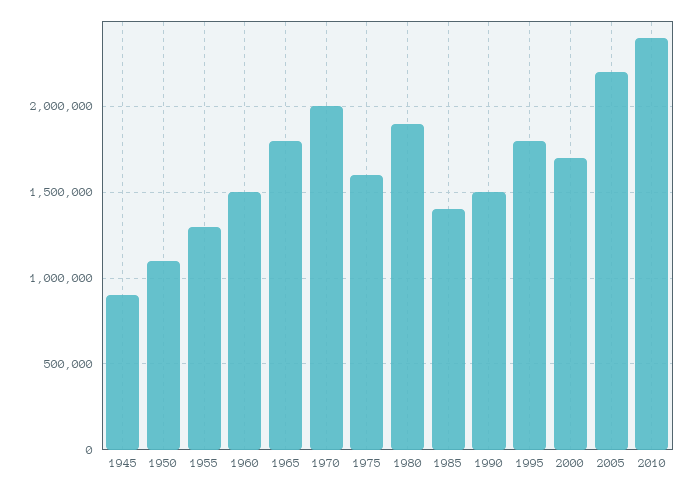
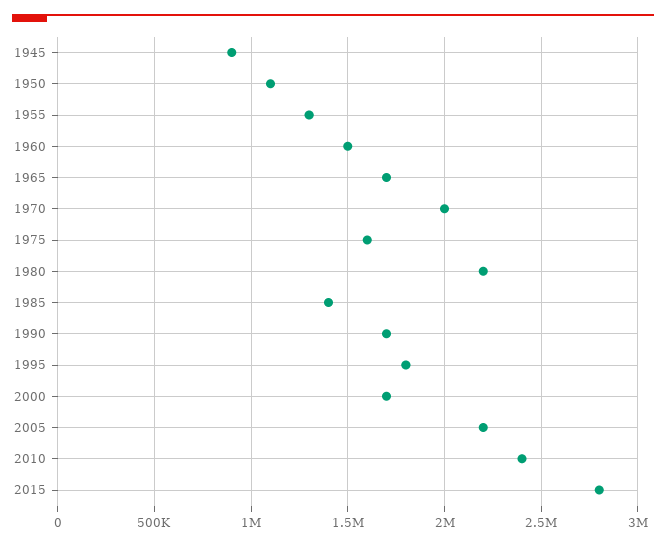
1965: 1800000 -> 1700000
1980: 1900000 -> 2200000
1990: 1500000 -> 1700000
2015: none -> 2800000

